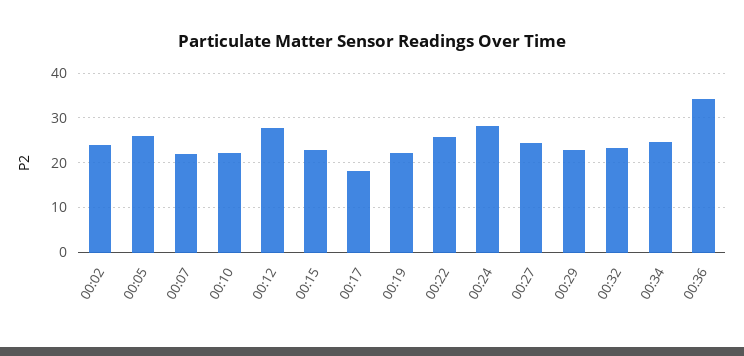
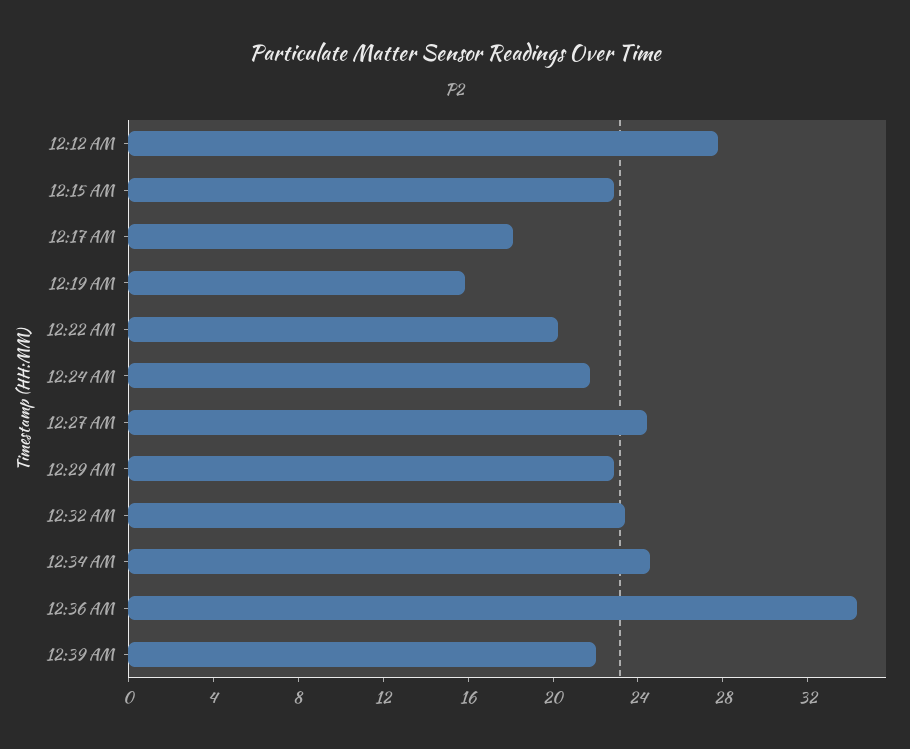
00:02: 24 -> none
00:05: 26 -> none
00:07: 22 -> none
00:10: 22 -> none
00:19: 22 -> 16
00:22: 26 -> 20
00:24: 28 -> 22
12:39 AM: none -> 22

